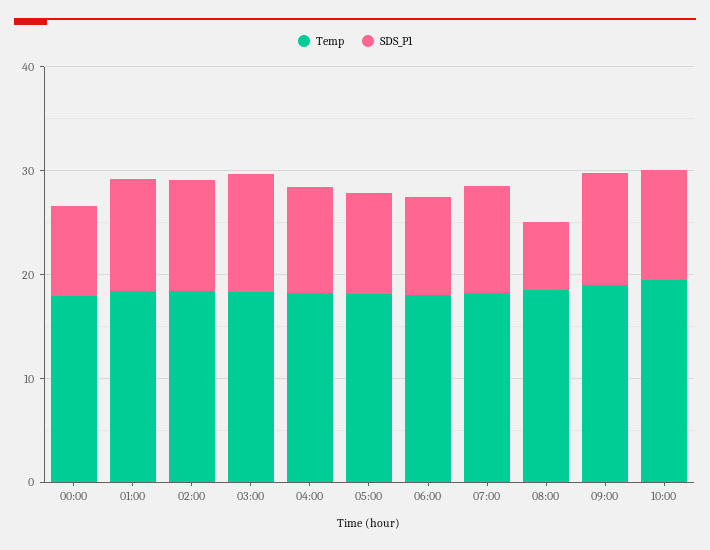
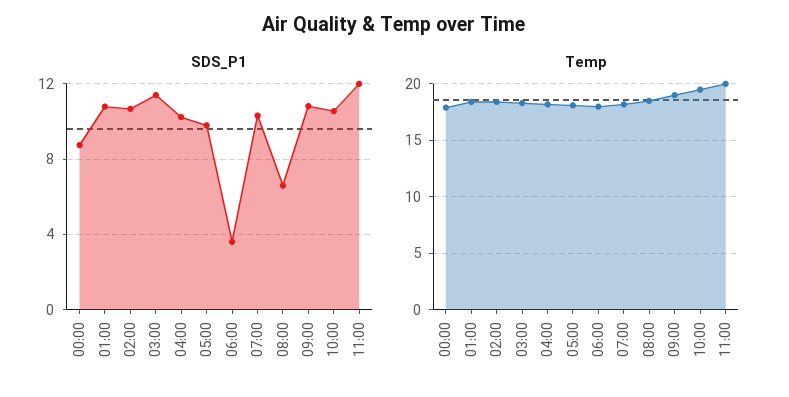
SDS_P1, 06:00: 10 -> 3.5
SDS_P1, 11:00: none -> 12
Temp, 11:00: none -> 20

